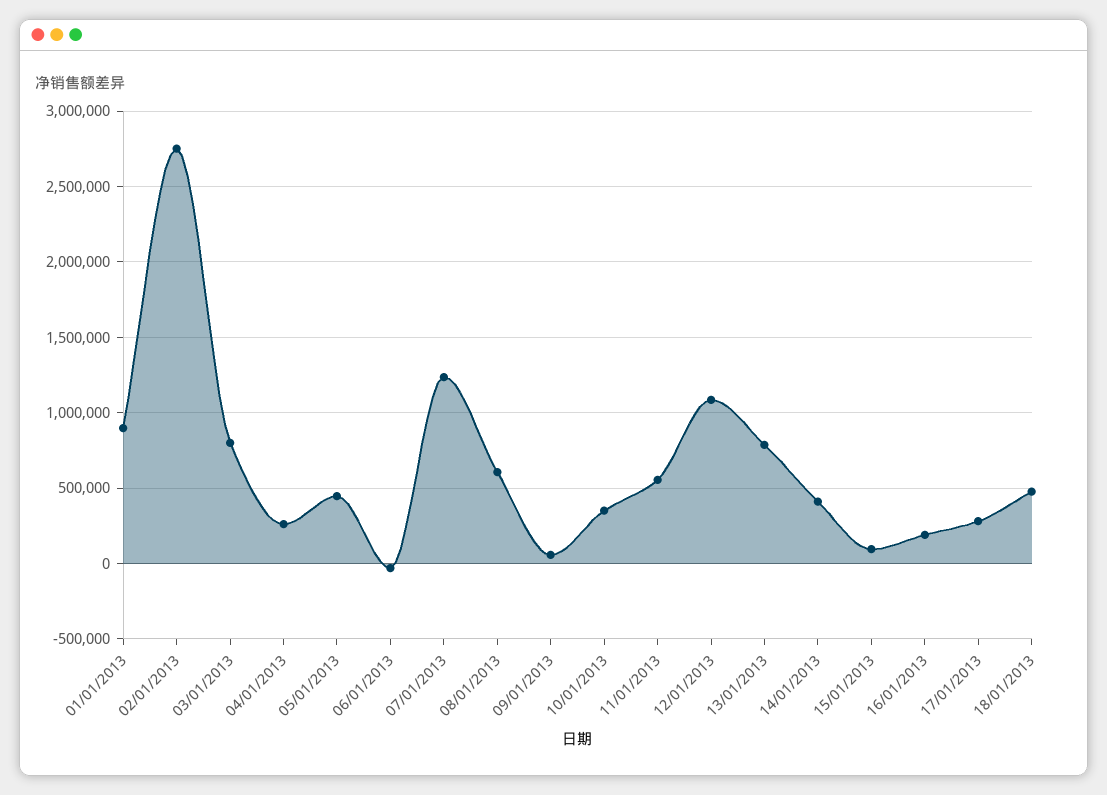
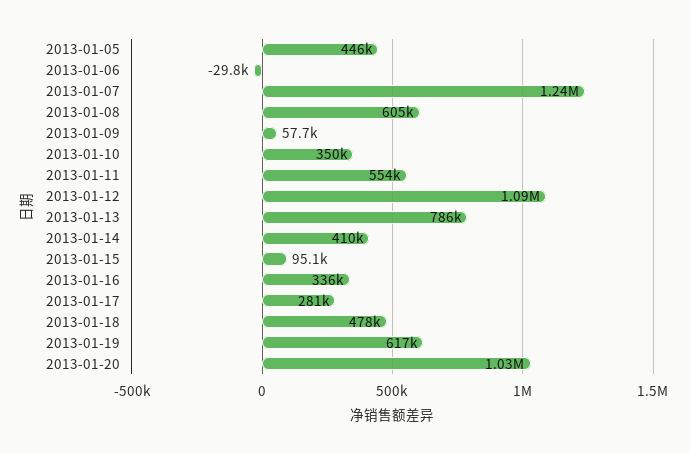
01/01/2013: 900000 -> none
02/01/2013: 2750000 -> none
03/01/2013: 800000 -> none
04/01/2013: 250000 -> none
16/01/2013: 200000 -> 336000
2013-01-19: none -> 617000
2013-01-20: none -> 1030000

